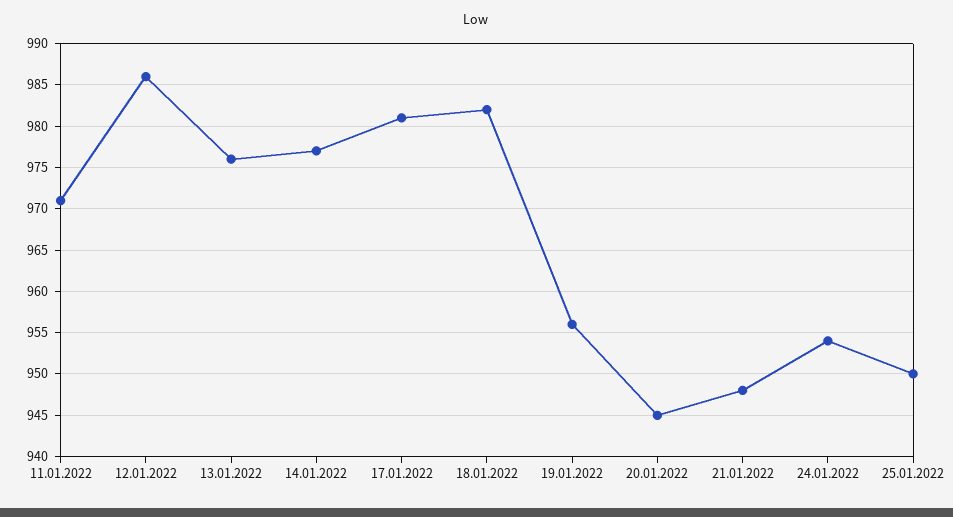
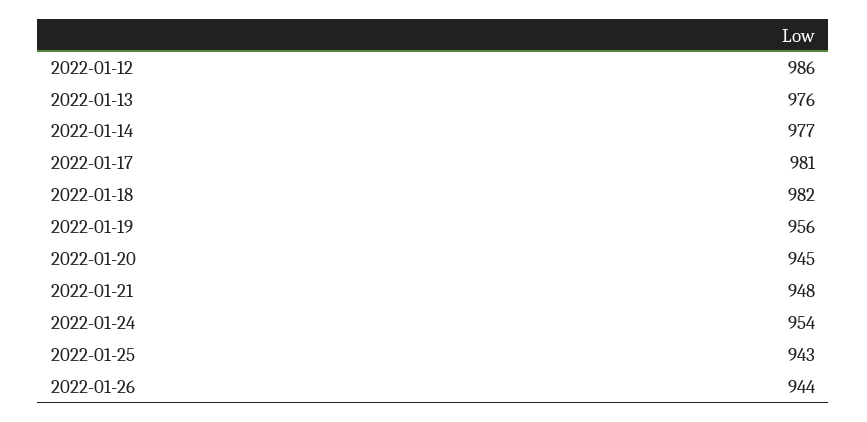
11.01.2022: 971 -> none
25.01.2022: 950 -> 943
2022-01-26: none -> 944

